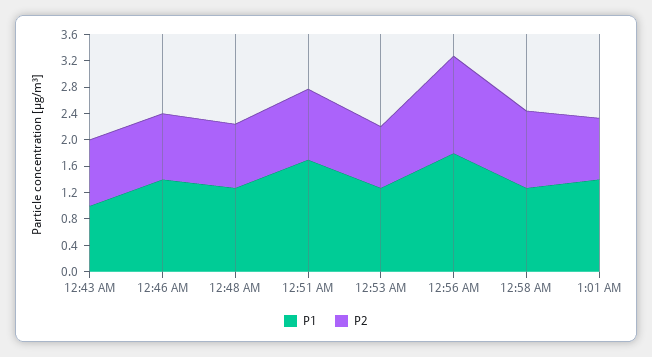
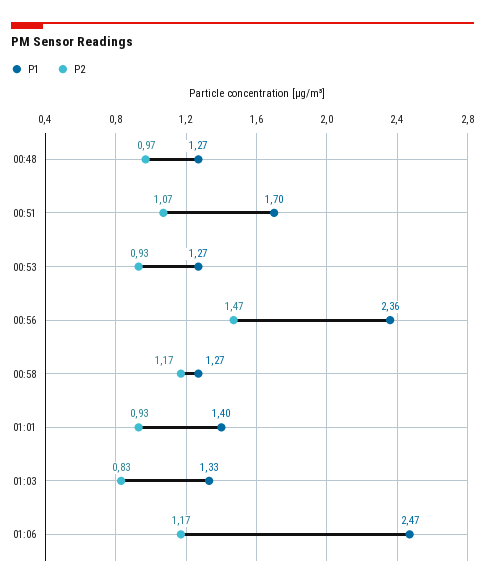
P1, 12:43 AM: 1 -> none
P2, 12:43 AM: 1 -> none
P1, 12:46 AM: 1.4 -> none
P2, 12:46 AM: 1 -> none
P1, 12:56 AM: 1.8 -> 2.36
P1, 01:03: none -> 1.33
P2, 01:03: none -> 0.83
P1, 01:06: none -> 2.47
P2, 01:06: none -> 1.17

